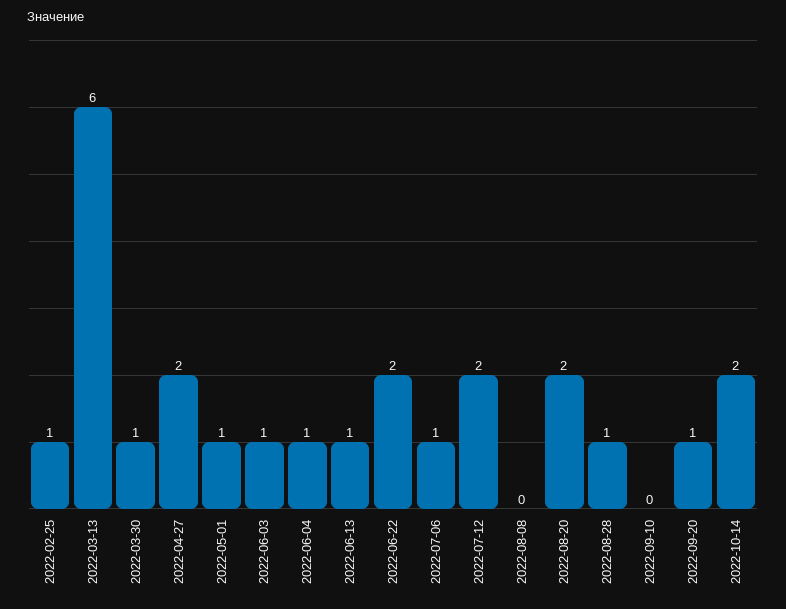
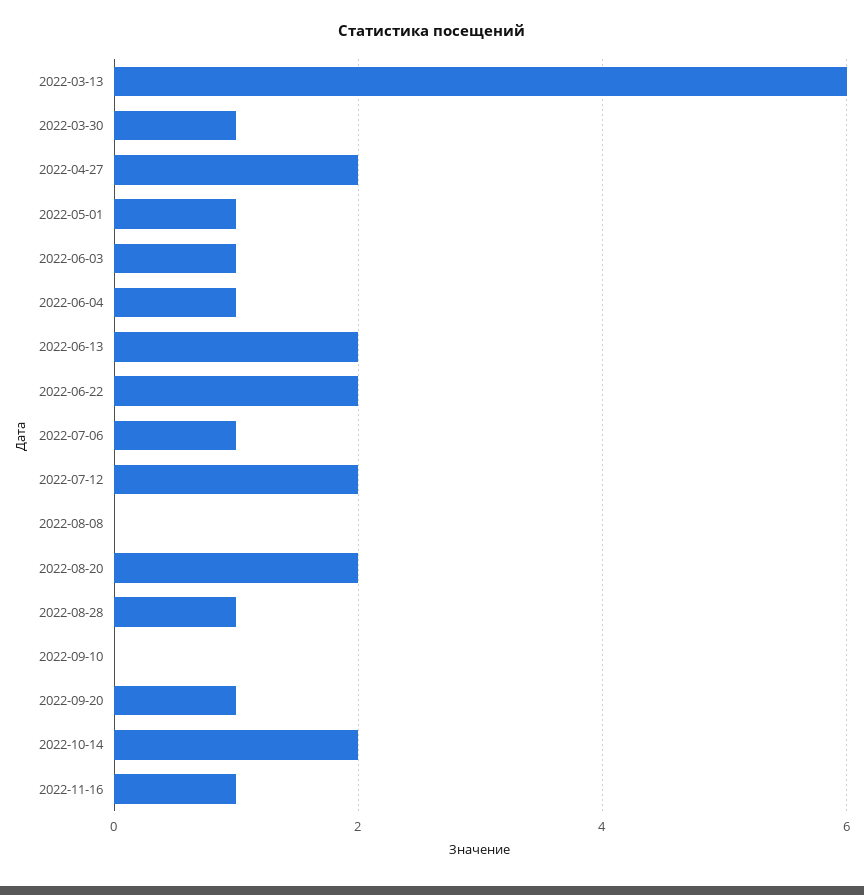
2022-02-25: 1 -> none
2022-06-13: 1 -> 2
2022-11-16: none -> 1

